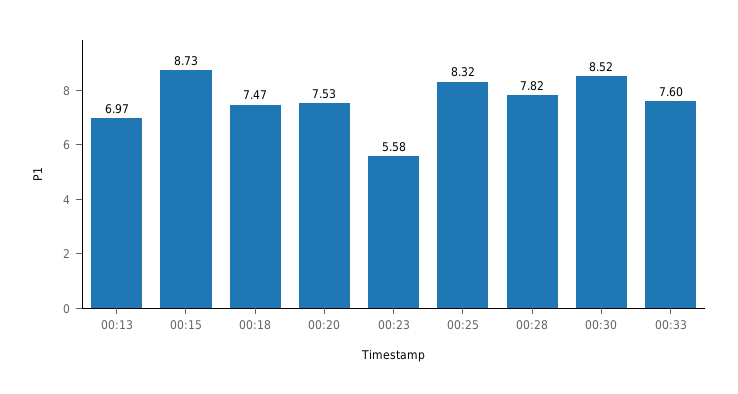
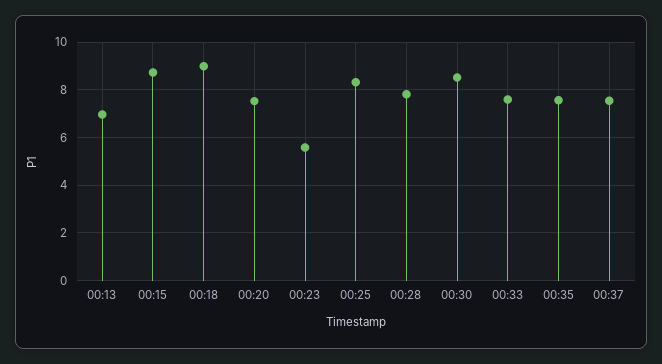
00:18: 7.47 -> 9
00:35: none -> 7.5
00:37: none -> 7.5

